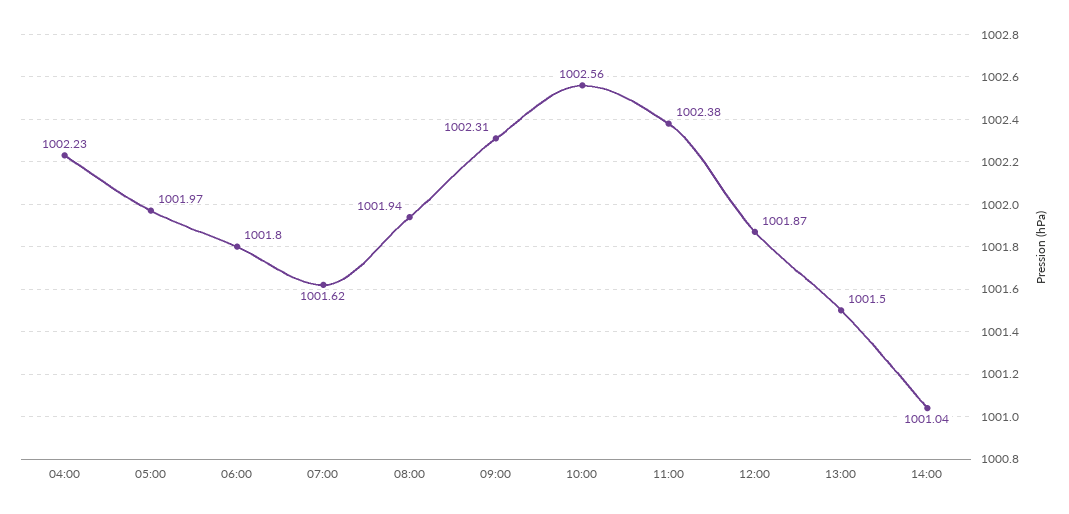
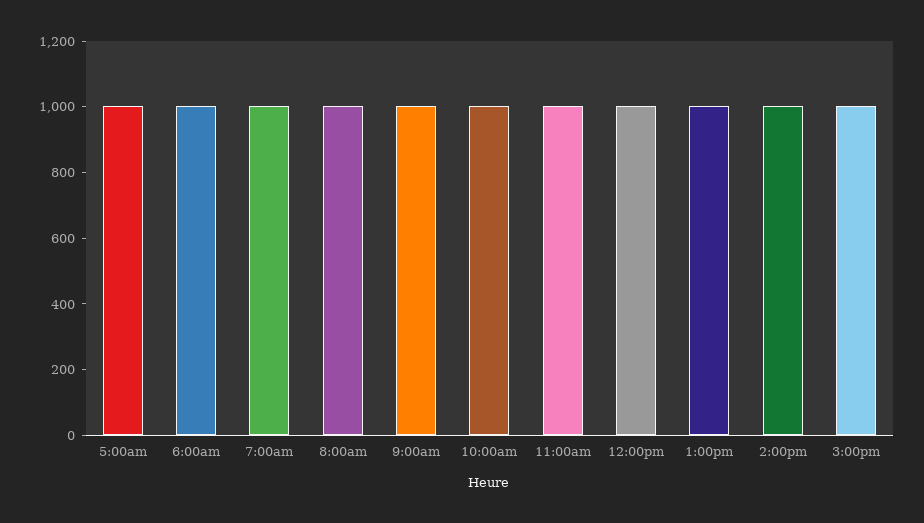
04:00: 1002.23 -> none
3:00pm: none -> 1000

